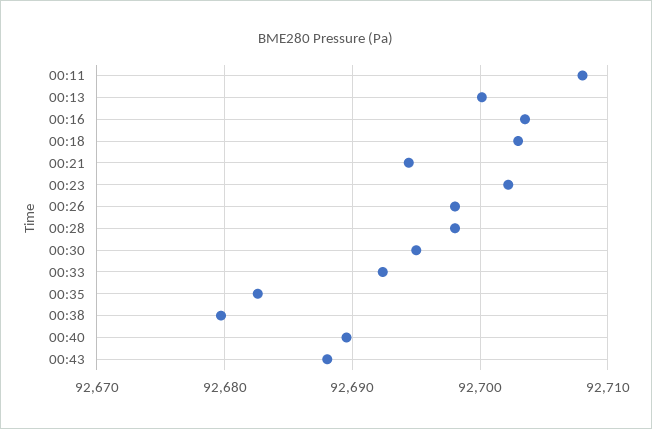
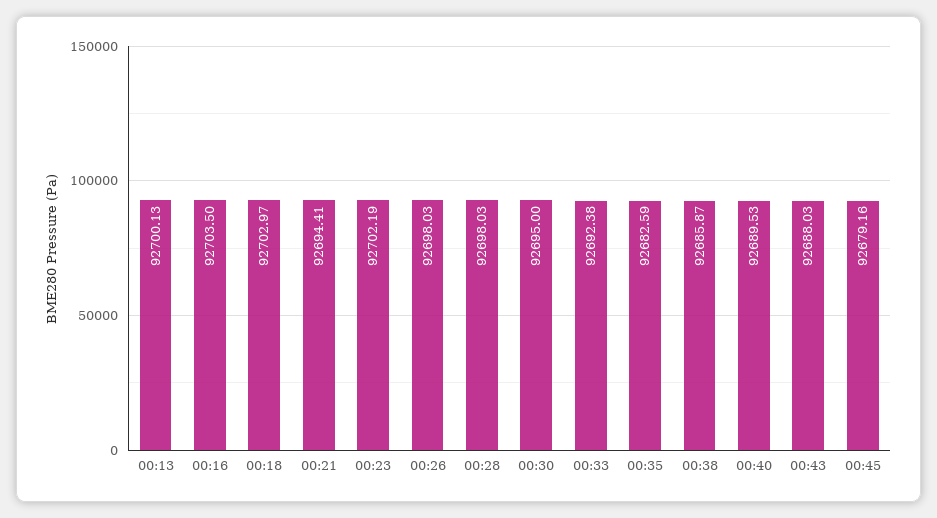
00:11: 92708 -> none
00:38: 92680 -> 92685.87
00:45: none -> 92679.16

